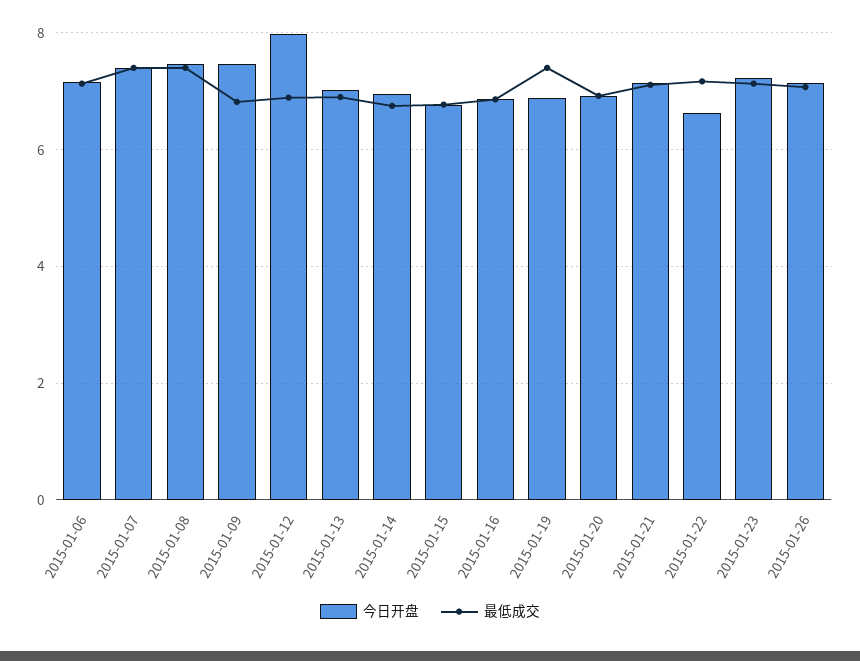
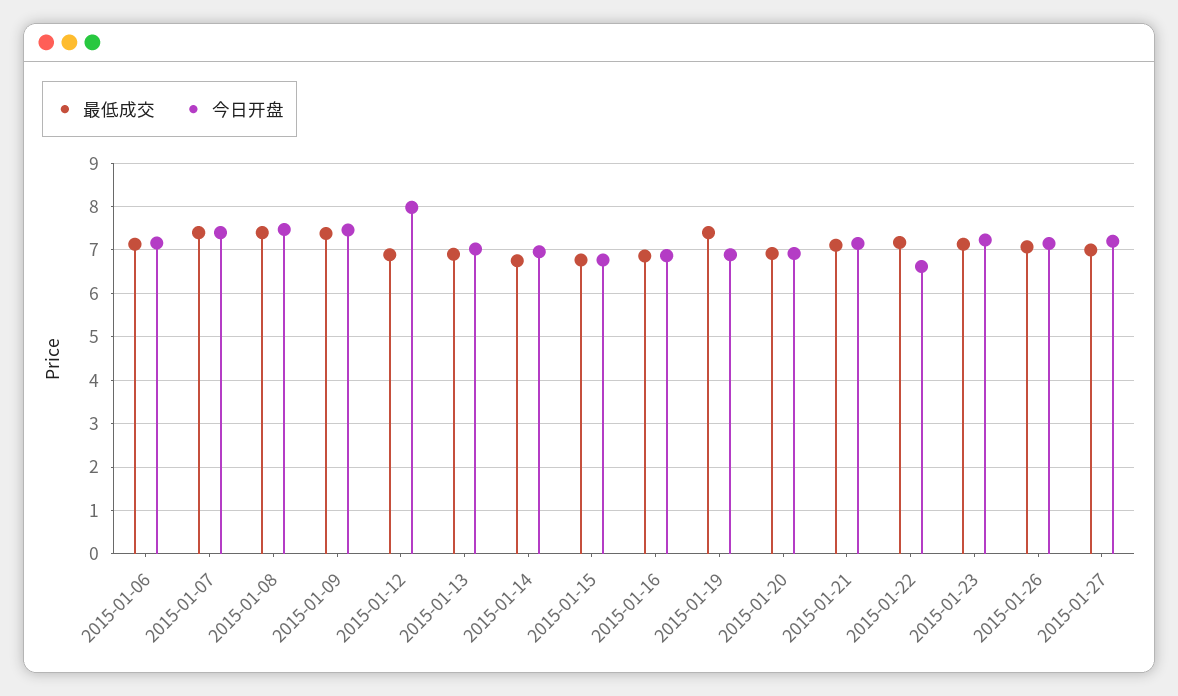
最低成交, 2015-01-09: 6.8 -> 7.4
最低成交, 2015-01-27: none -> 7
今日开盘, 2015-01-27: none -> 7.2

